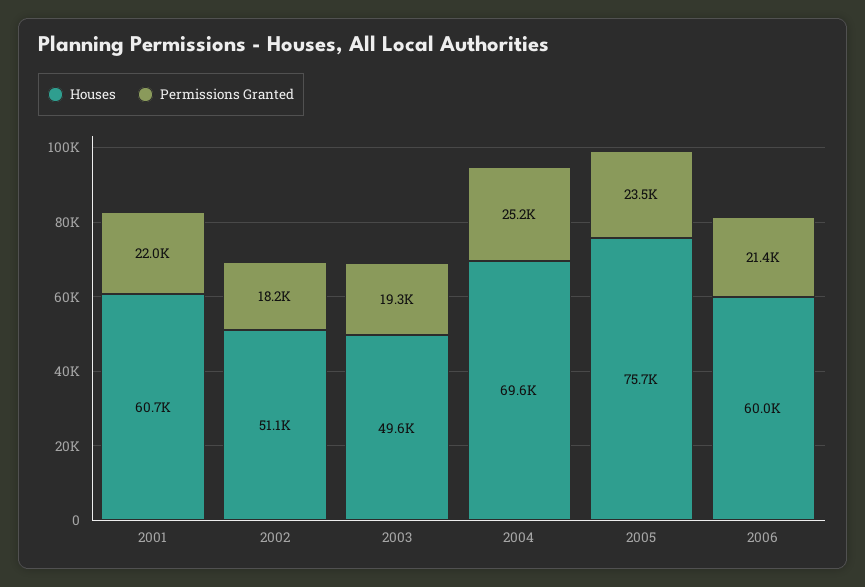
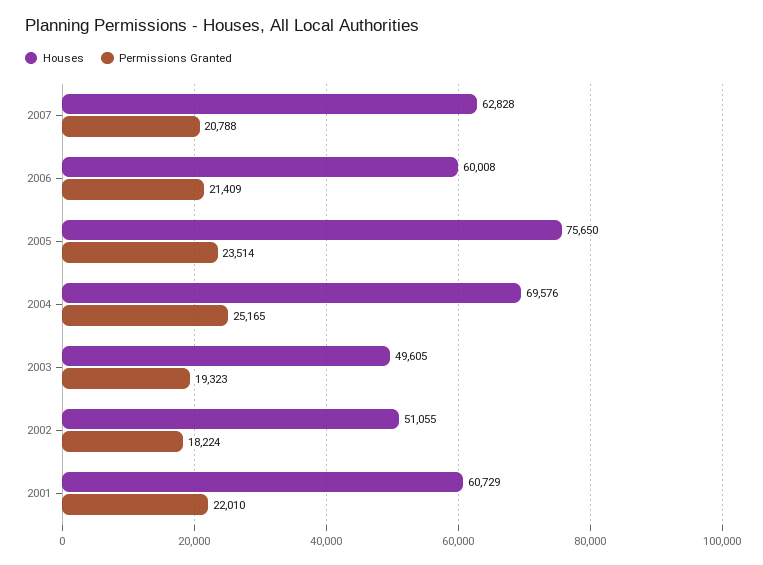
Houses, 2007: none -> 62828
Permissions Granted, 2007: none -> 20788

